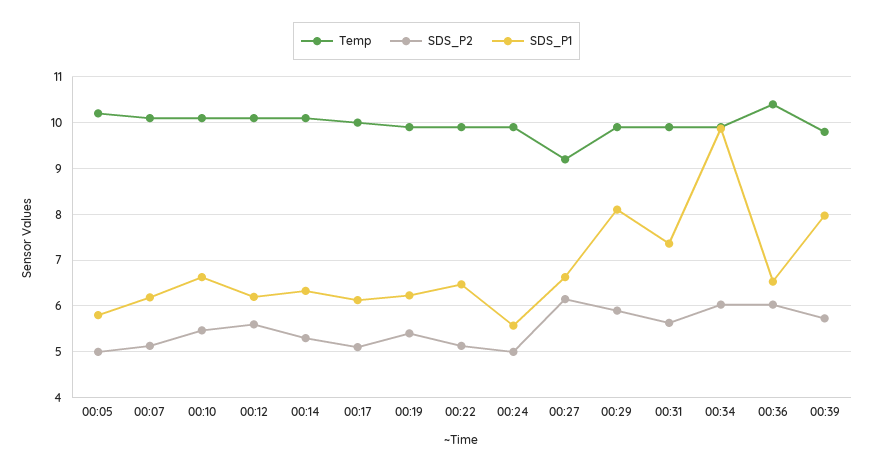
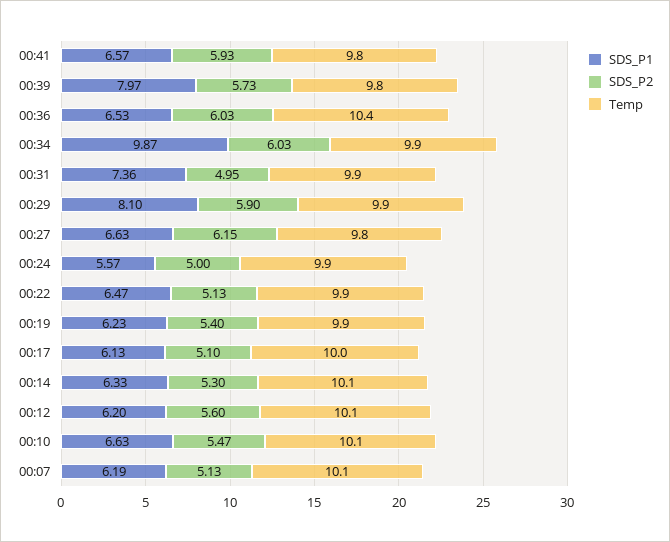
Temp, 00:05: 10.2 -> none
SDS_P2, 00:05: 5 -> none
SDS_P1, 00:05: 5.8 -> none
Temp, 00:27: 9.2 -> 9.8
SDS_P2, 00:31: 5.6 -> 4.95
SDS_P1, 00:41: none -> 6.57
SDS_P2, 00:41: none -> 5.93
Temp, 00:41: none -> 9.8

